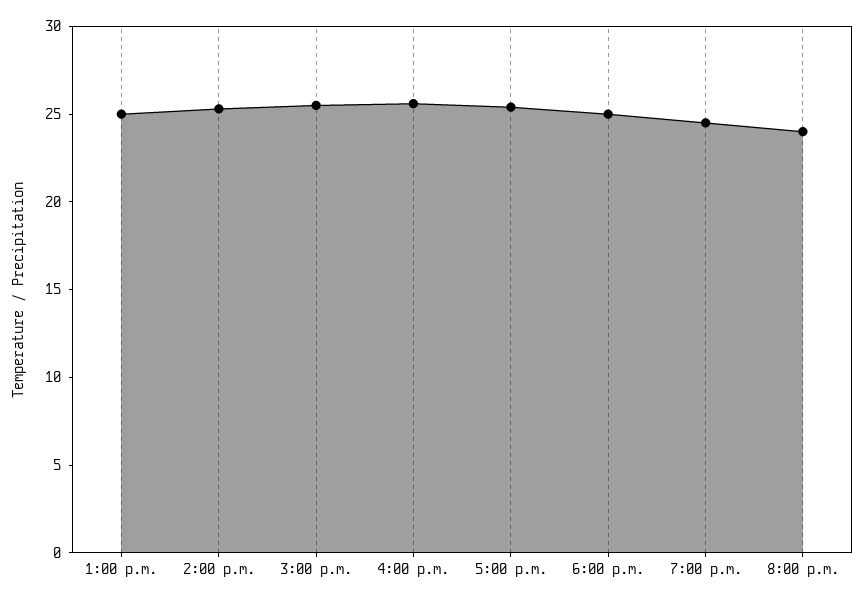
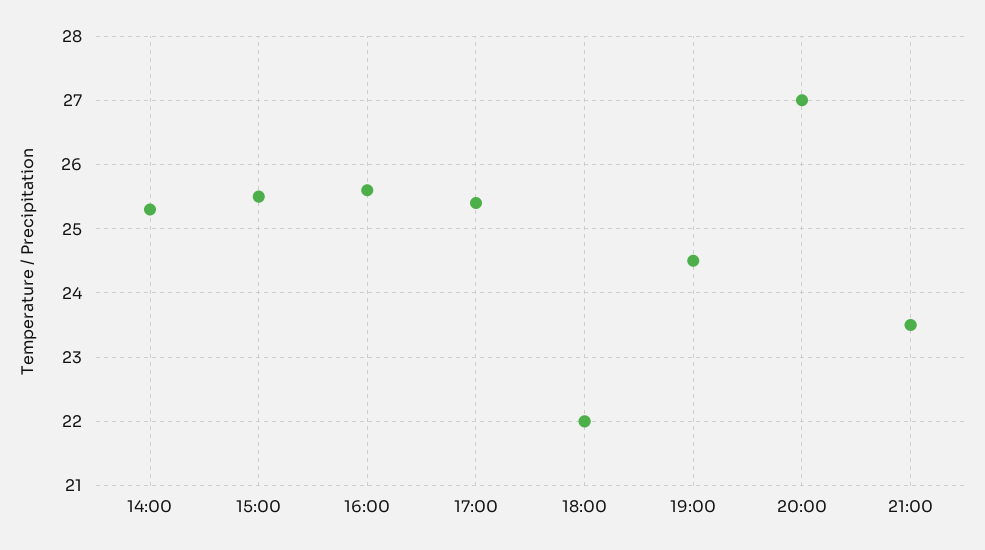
1:00 p.m.: 25 -> none
6:00 p.m.: 25 -> 22
8:00 p.m.: 24 -> 27
21:00: none -> 23.5

